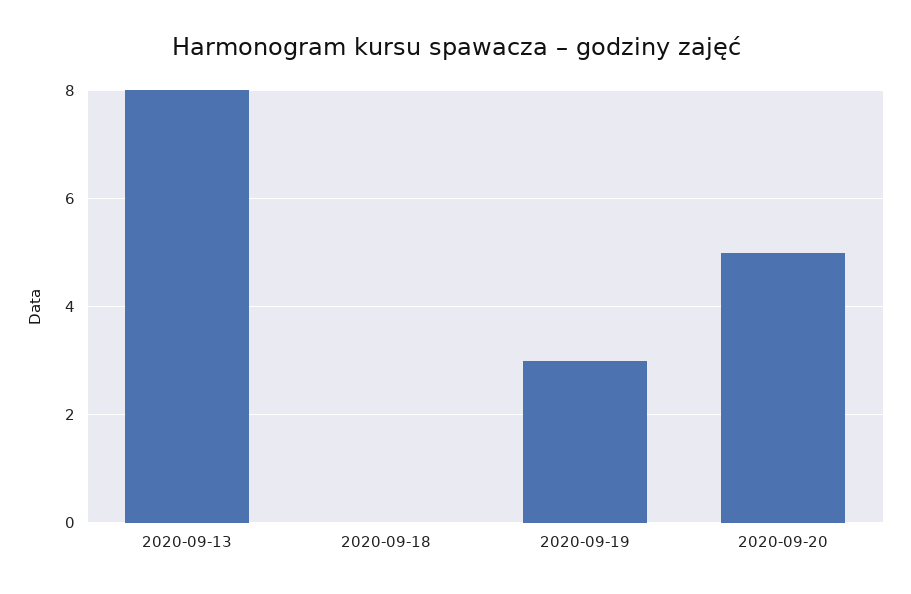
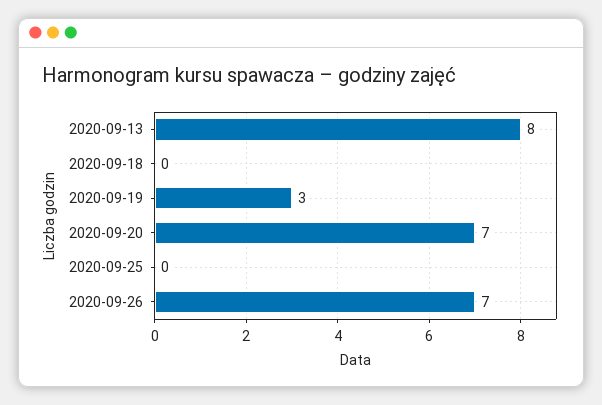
2020-09-20: 5 -> 7
2020-09-25: none -> 0
2020-09-26: none -> 7

